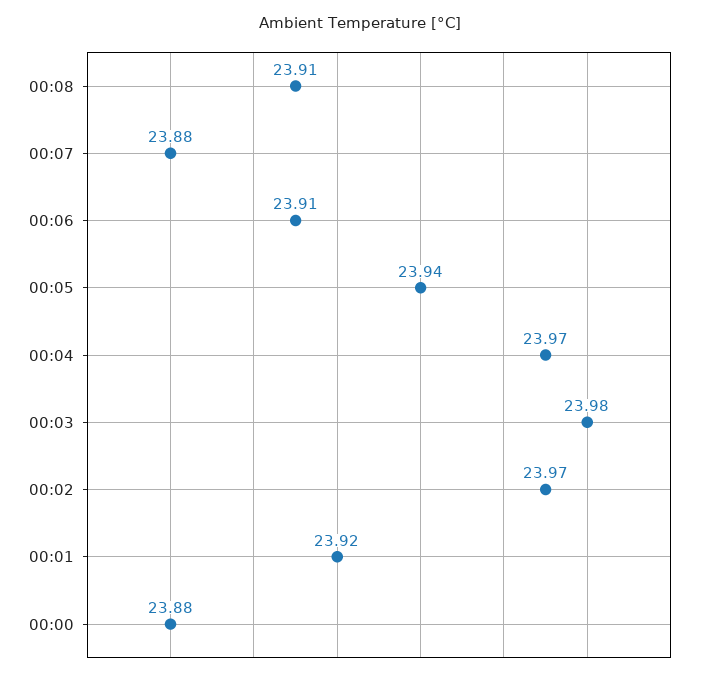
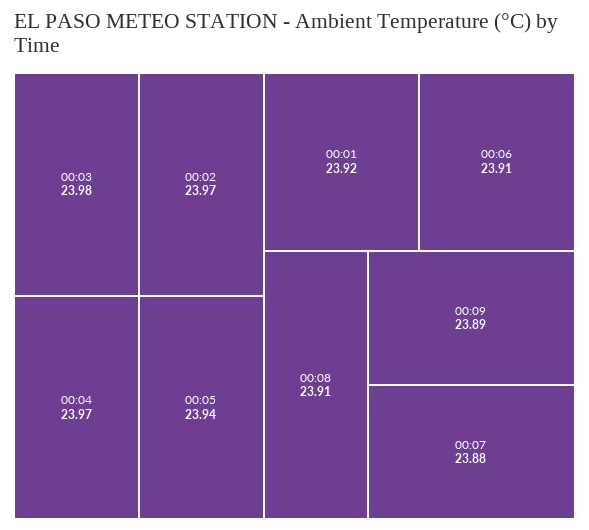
00:00: 23.88 -> none
00:09: none -> 23.89

